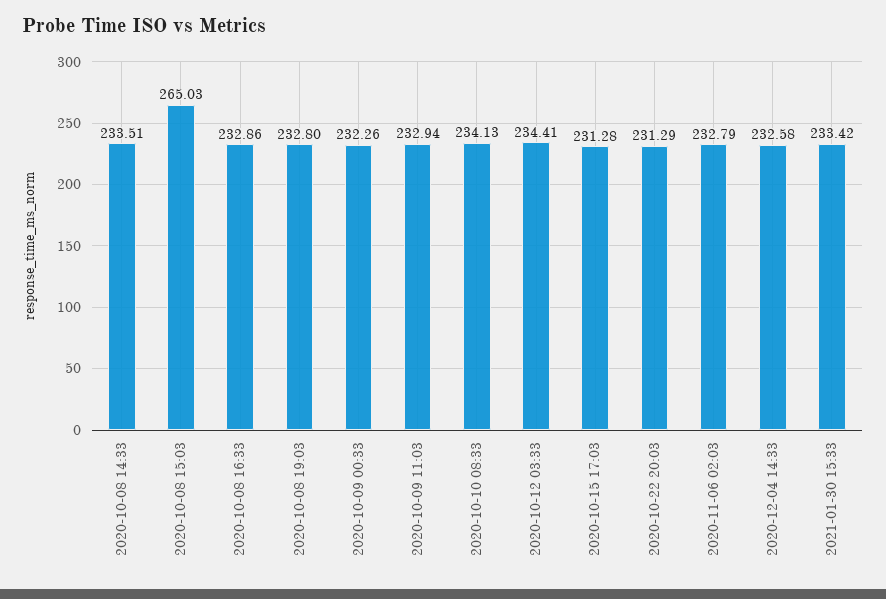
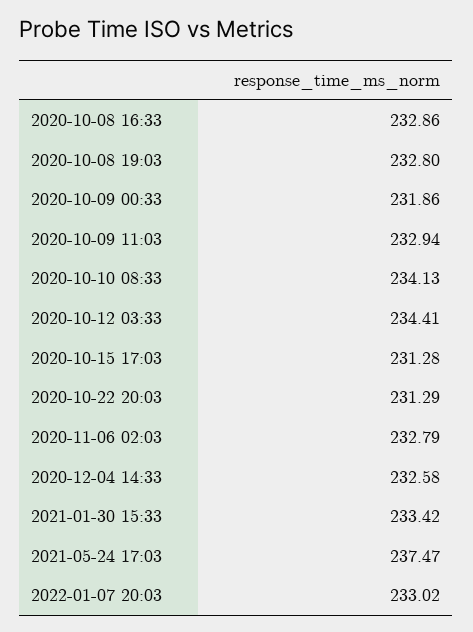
2020-10-08 14:33: 233.51 -> none
2020-10-08 15:03: 265.03 -> none
2020-10-09 00:33: 232.26 -> 231.86
2021-05-24 17:03: none -> 237.47
2022-01-07 20:03: none -> 233.02

